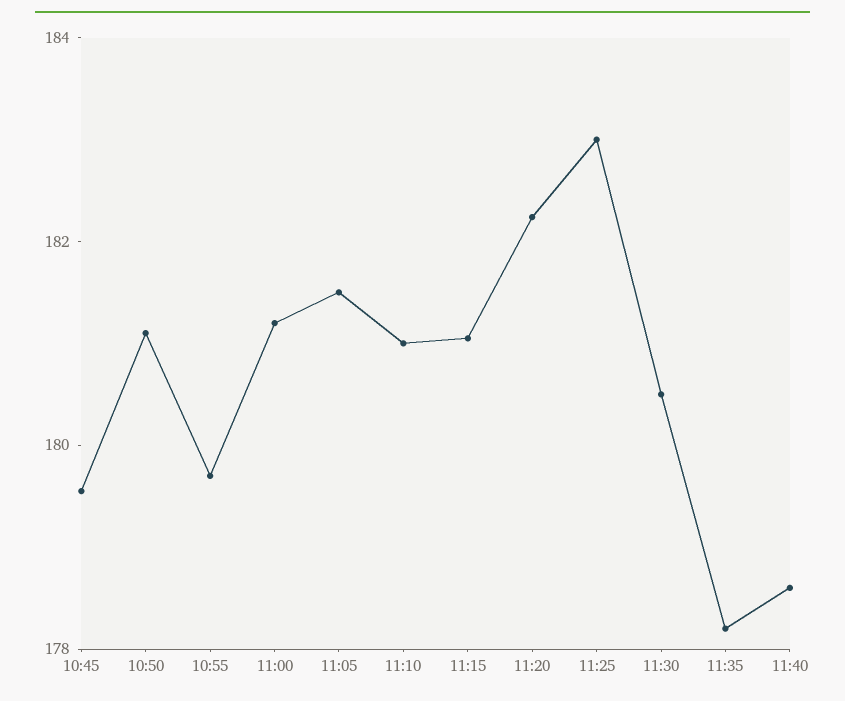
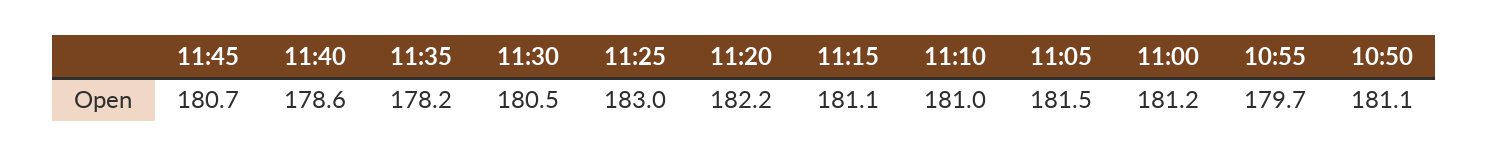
10:45: 179.5 -> none
11:45: none -> 180.7

